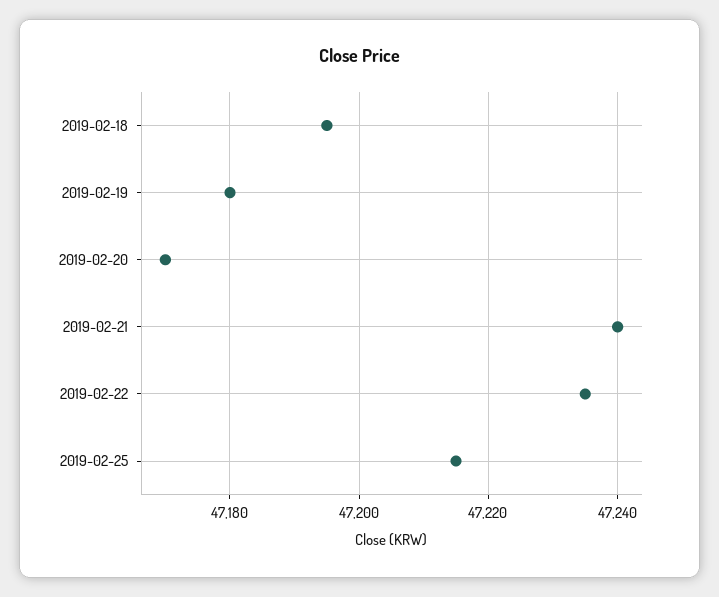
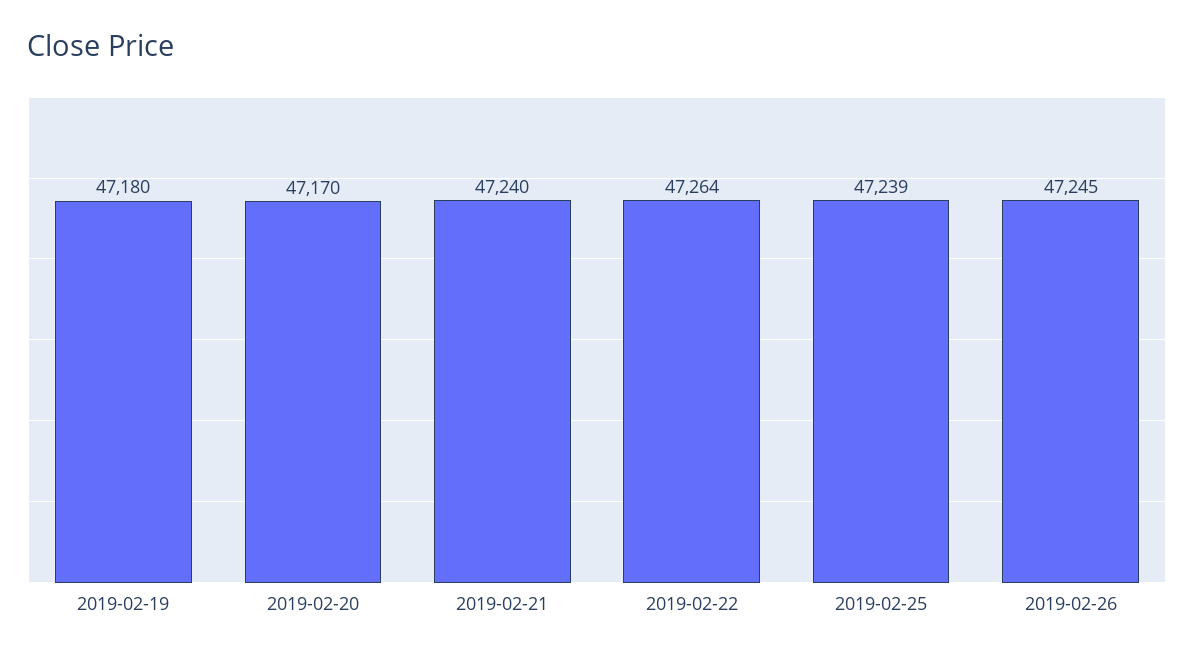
2019-02-18: 47195 -> none
2019-02-22: 47235 -> 47264
2019-02-25: 47215 -> 47239
2019-02-26: none -> 47245

